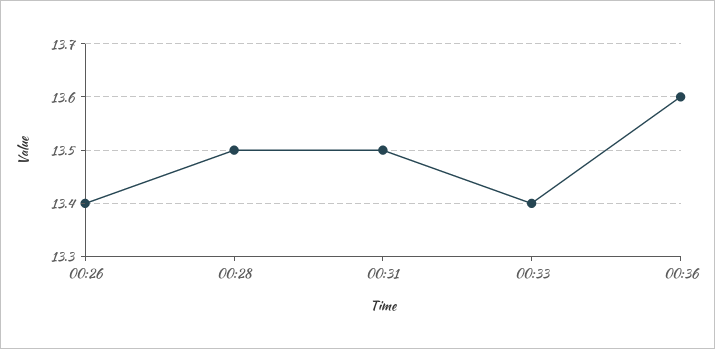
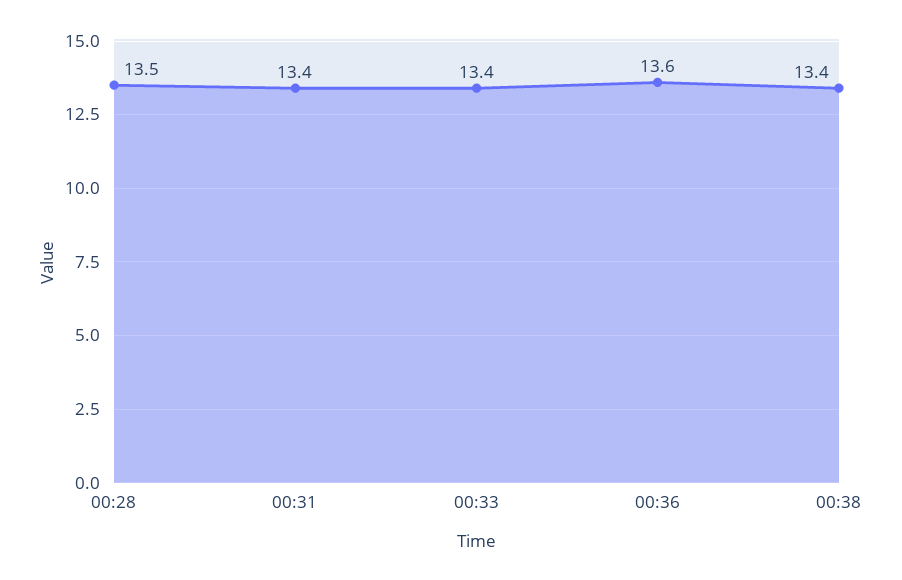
00:26: 13.4 -> none
00:31: 13.5 -> 13.4
00:38: none -> 13.4

